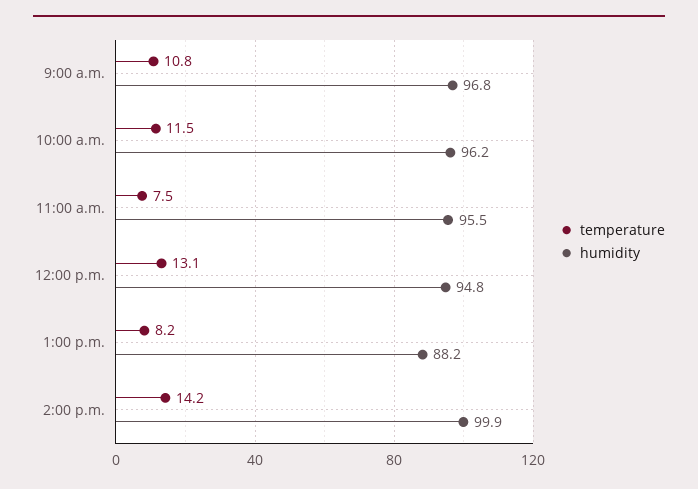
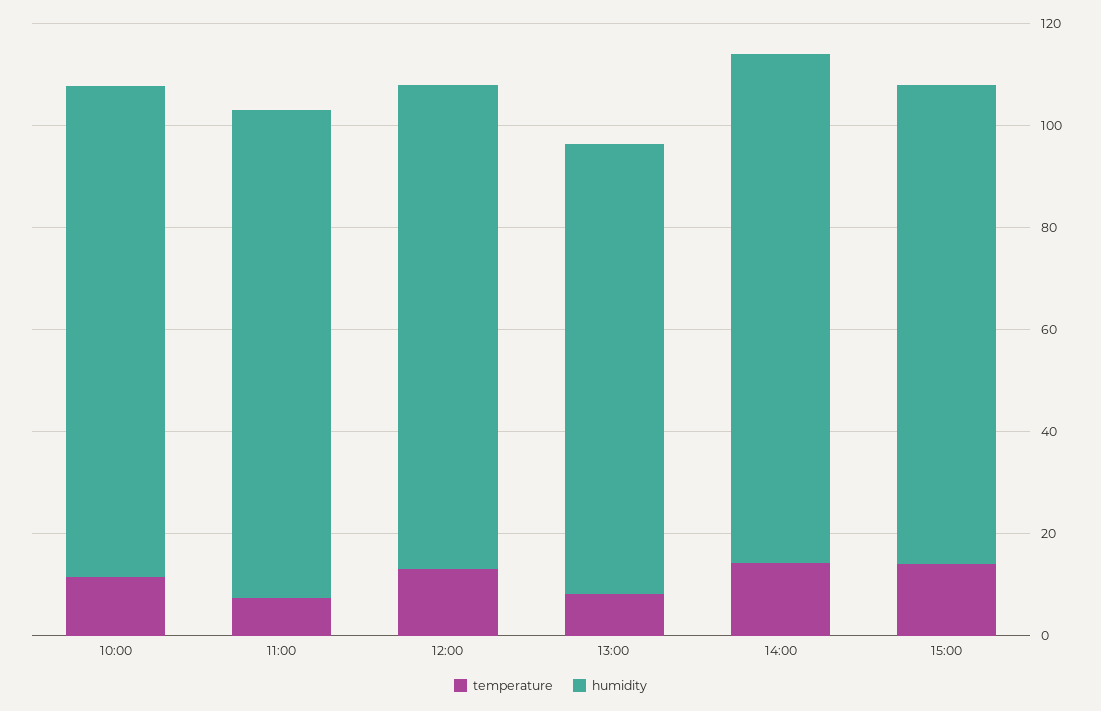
temperature, 9:00 a.m.: 10.8 -> none
humidity, 9:00 a.m.: 96.8 -> none
temperature, 15:00: none -> 15
humidity, 15:00: none -> 95

